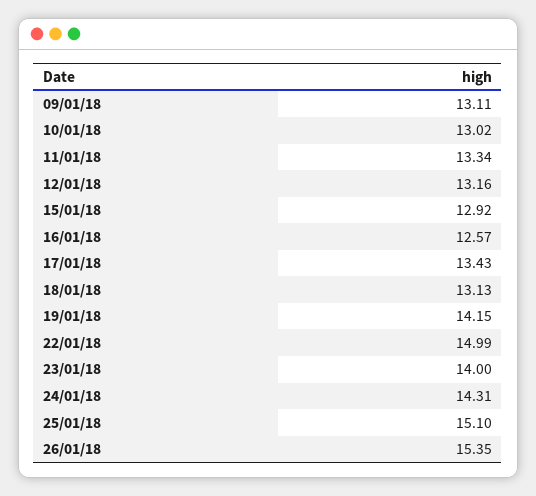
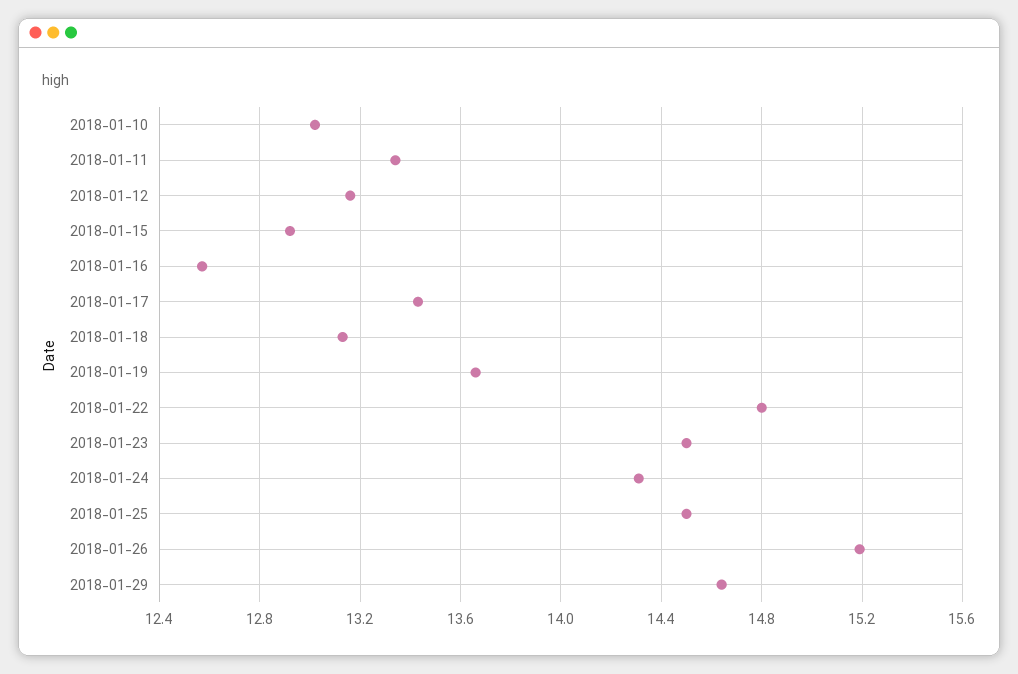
09/01/18: 13.11 -> none
19/01/18: 14.15 -> 13.65
22/01/18: 14.99 -> 14.8
23/01/18: 14 -> 14.5
25/01/18: 15.1 -> 14.5
26/01/18: 15.35 -> 15.2
2018-01-29: none -> 14.65

